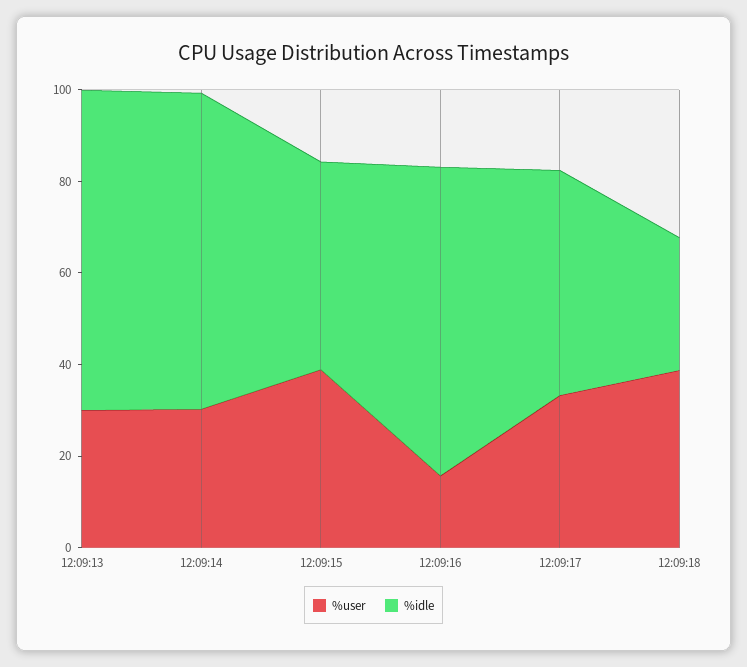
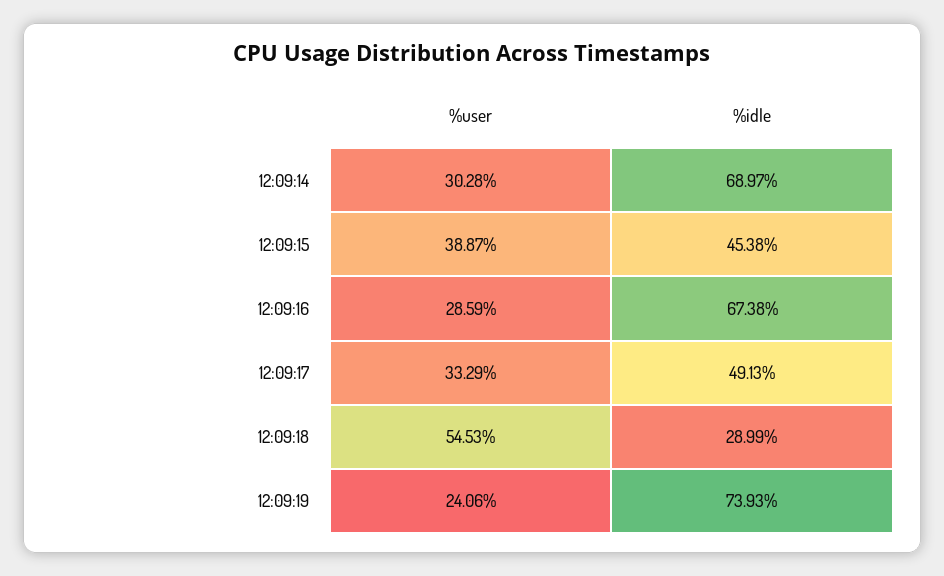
%user, 12:09:13: 30 -> none
%idle, 12:09:13: 70 -> none
%user, 12:09:16: 15 -> 28.59
%user, 12:09:18: 40 -> 54.53
%user, 12:09:19: none -> 24.06
%idle, 12:09:19: none -> 73.93

